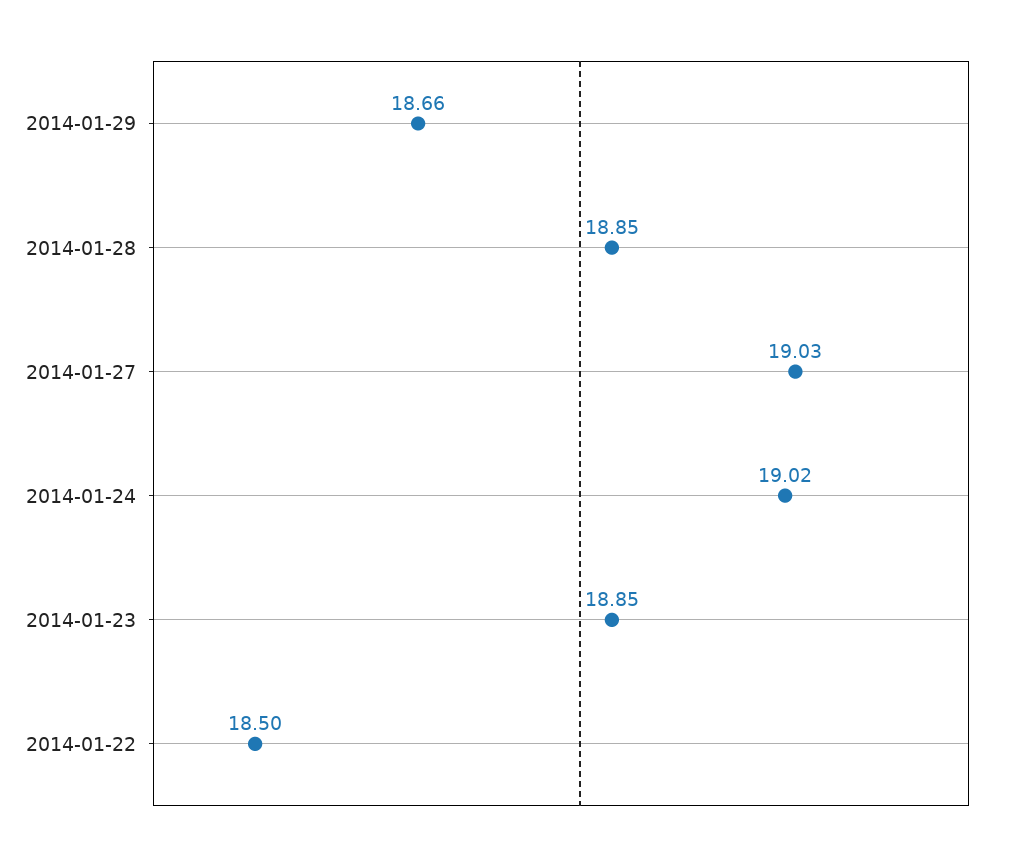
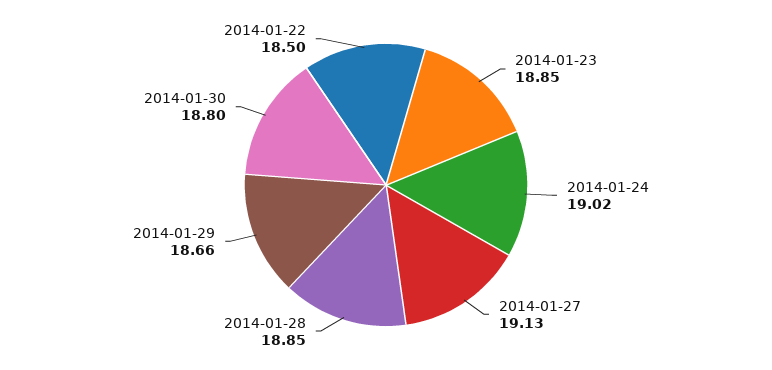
2014-01-27: 19.03 -> 19.13
2014-01-30: none -> 18.8

